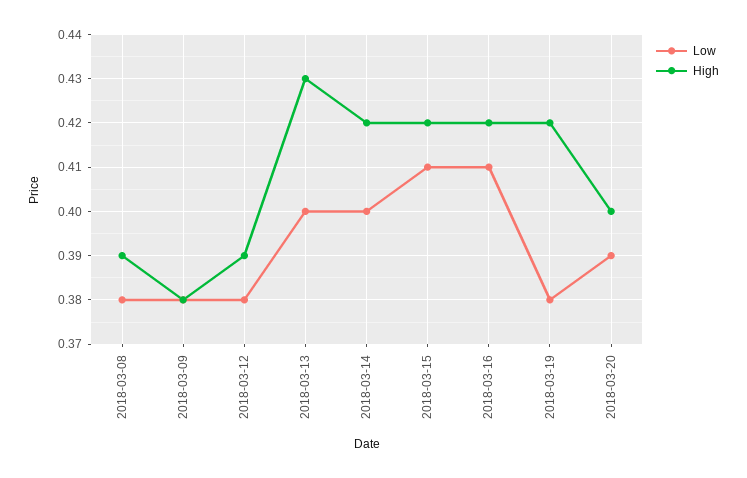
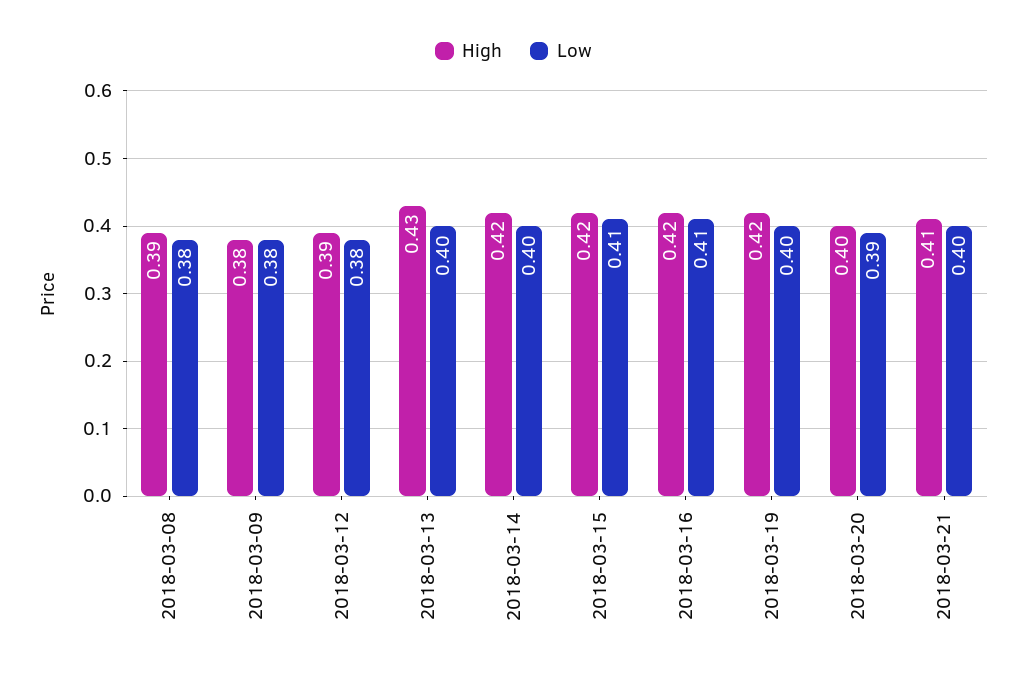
Low, 2018-03-19: 0.38 -> 0.4
High, 2018-03-21: none -> 0.41
Low, 2018-03-21: none -> 0.4

